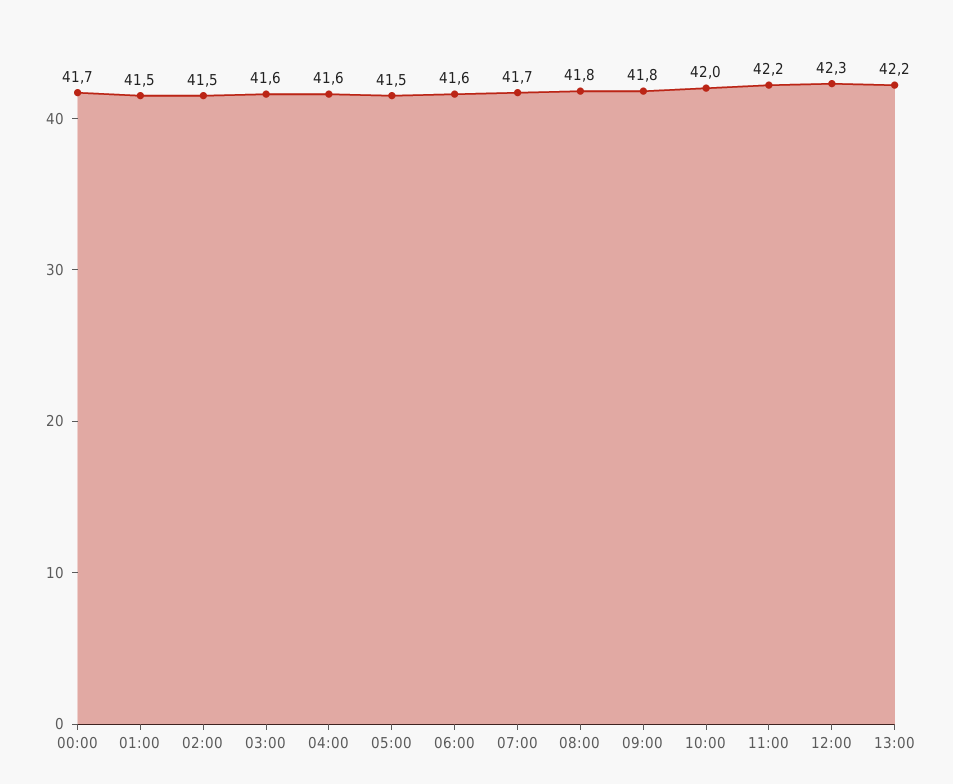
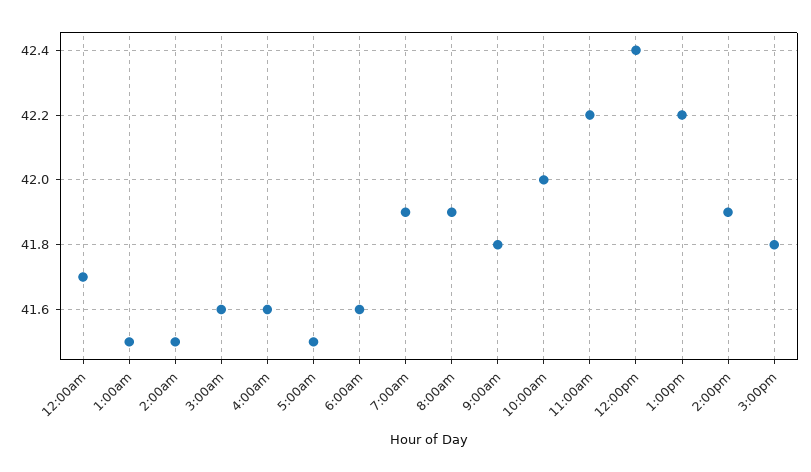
07:00: 41.7 -> 41.9
08:00: 41.8 -> 41.9
12:00: 42.3 -> 42.4
2:00pm: none -> 41.9
3:00pm: none -> 41.8

